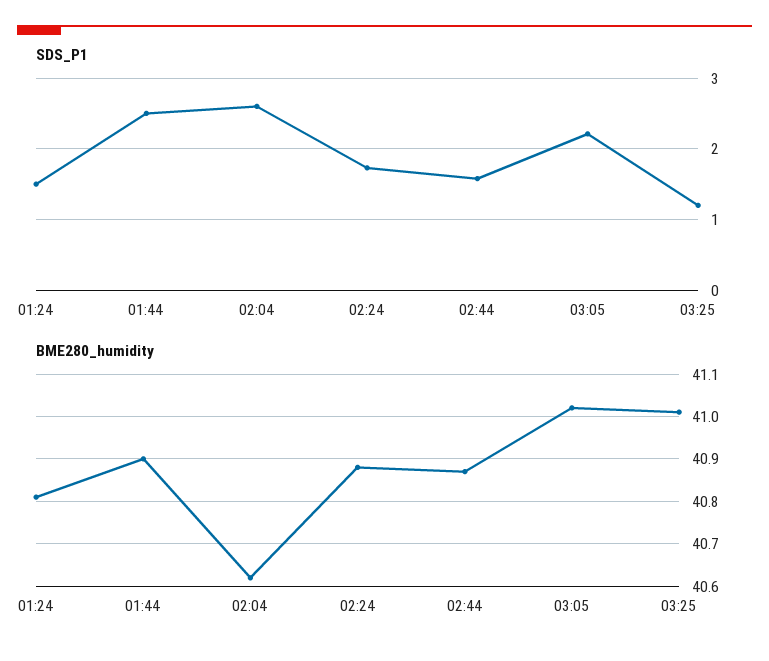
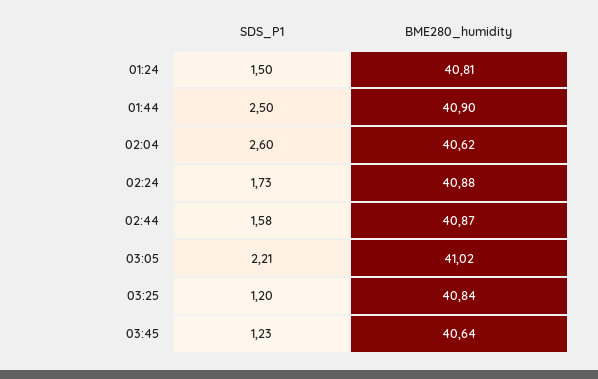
BME280_humidity, 03:25: 41 -> 40.84
SDS_P1, 03:45: none -> 1.23
BME280_humidity, 03:45: none -> 40.64

